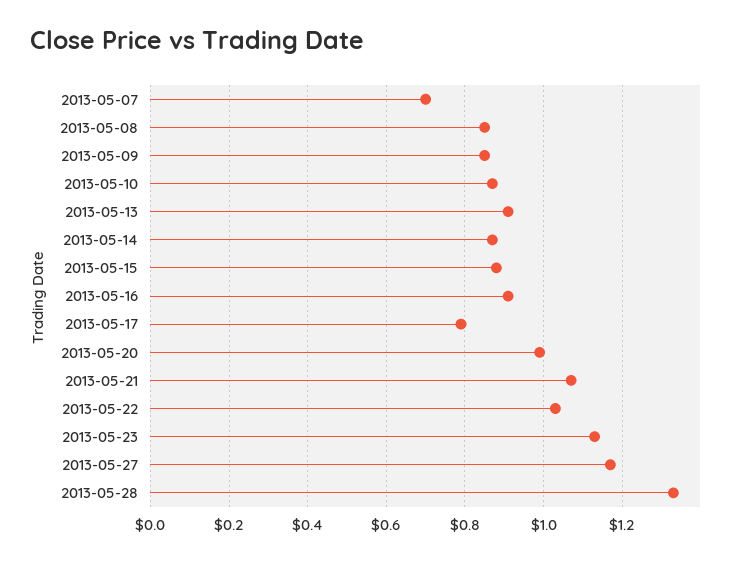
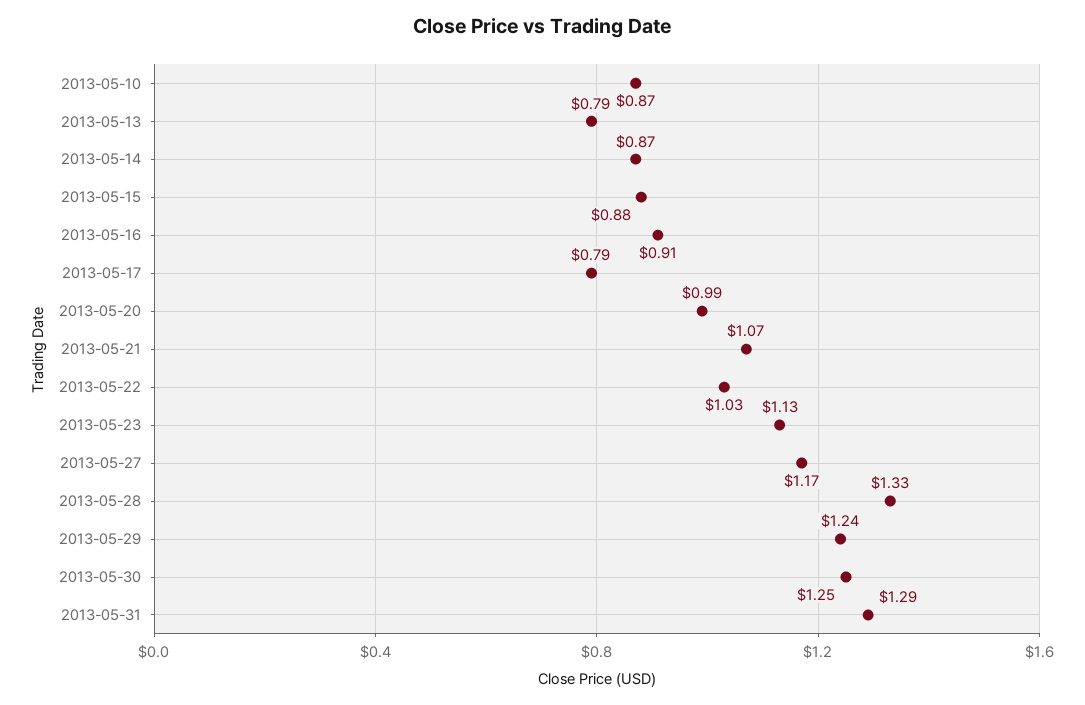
2013-05-07: 0.7 -> none
2013-05-08: 0.85 -> none
2013-05-09: 0.85 -> none
2013-05-13: 0.9 -> 0.79
2013-05-29: none -> 1.24
2013-05-30: none -> 1.25
2013-05-31: none -> 1.29

